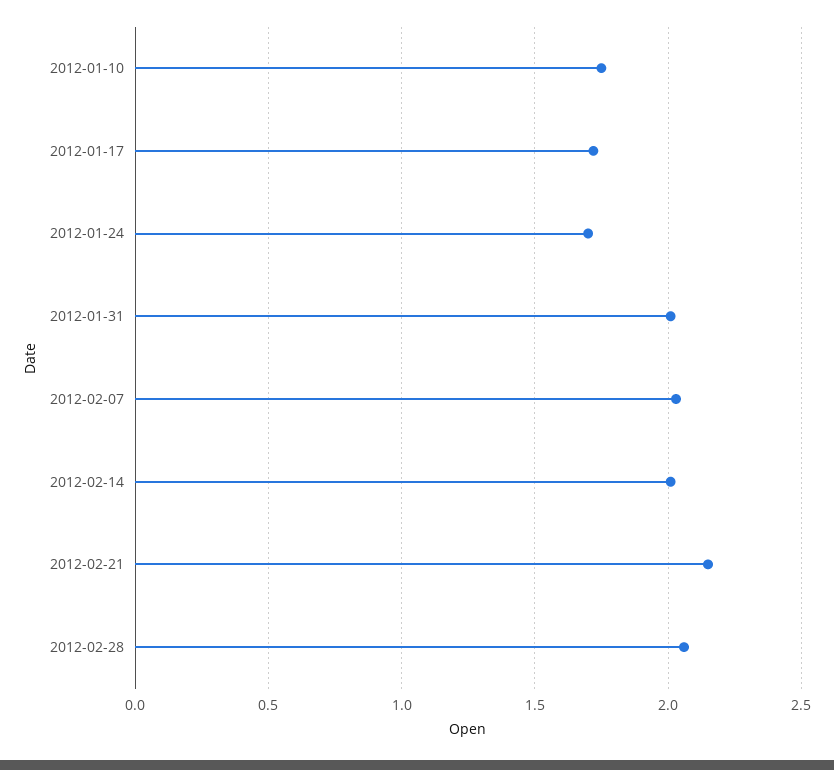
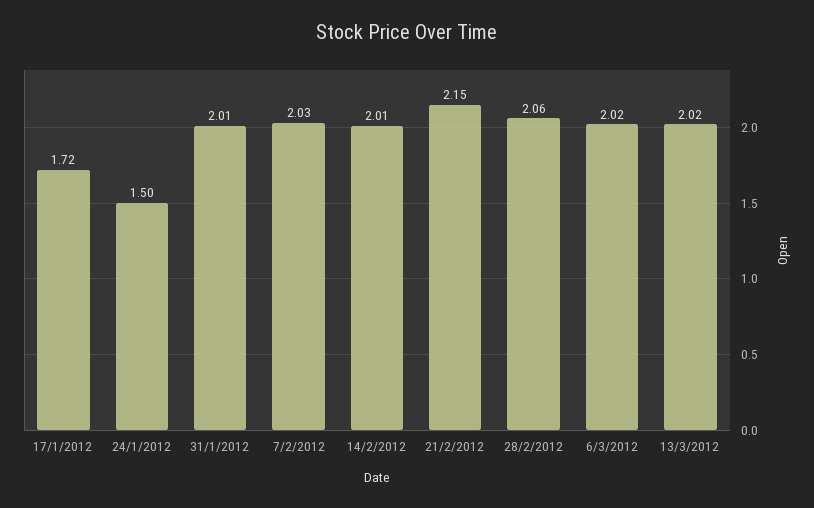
2012-01-10: 1.75 -> none
2012-01-24: 1.7 -> 1.5
6/3/2012: none -> 2.02
13/3/2012: none -> 2.02

